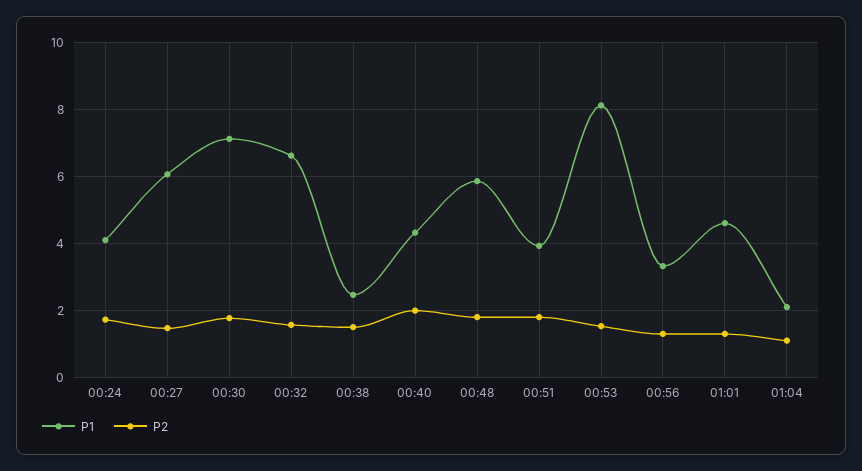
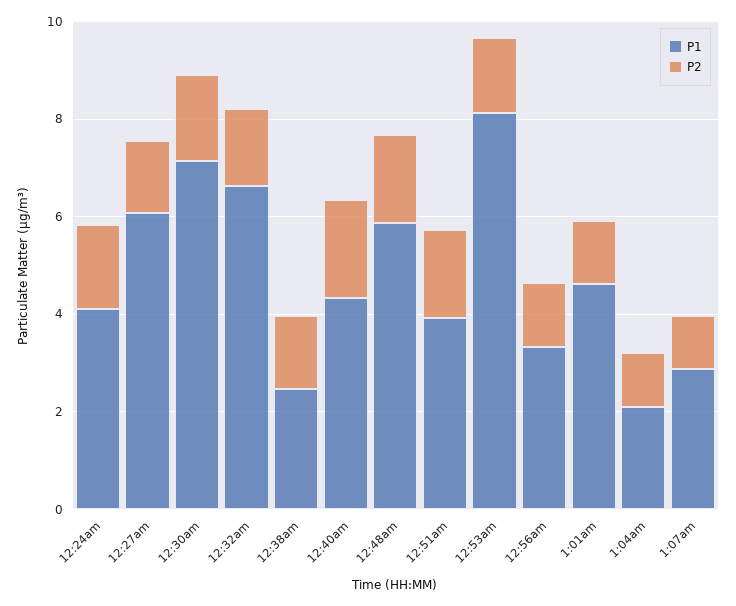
P1, 1:07am: none -> 3
P2, 1:07am: none -> 1

